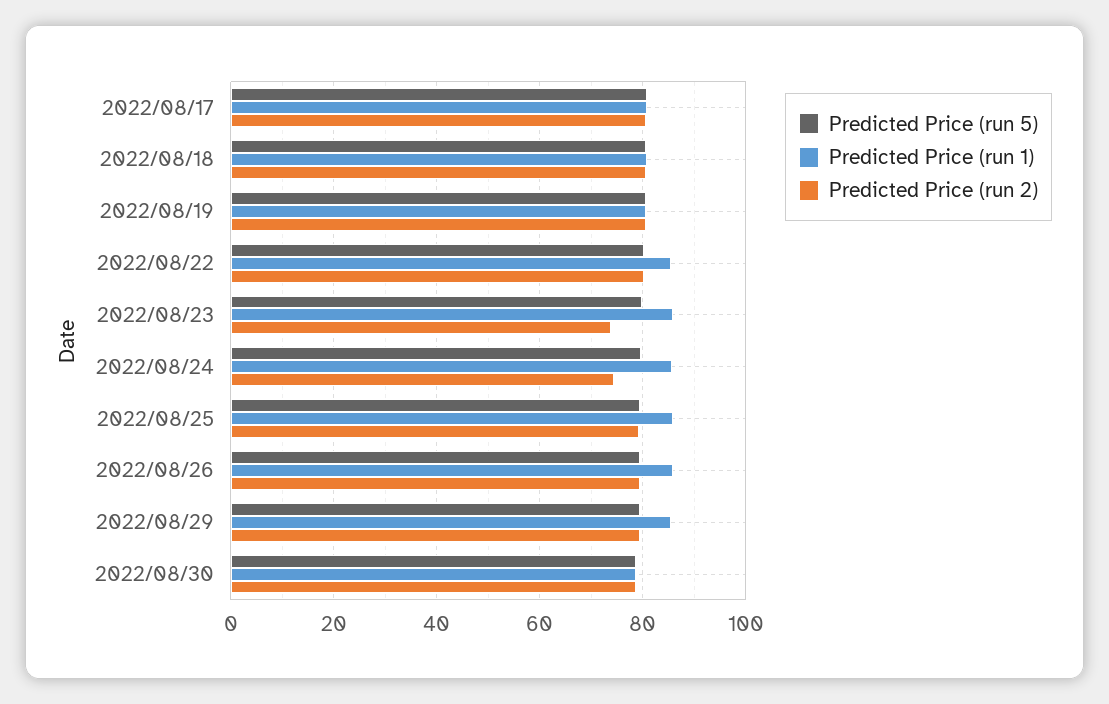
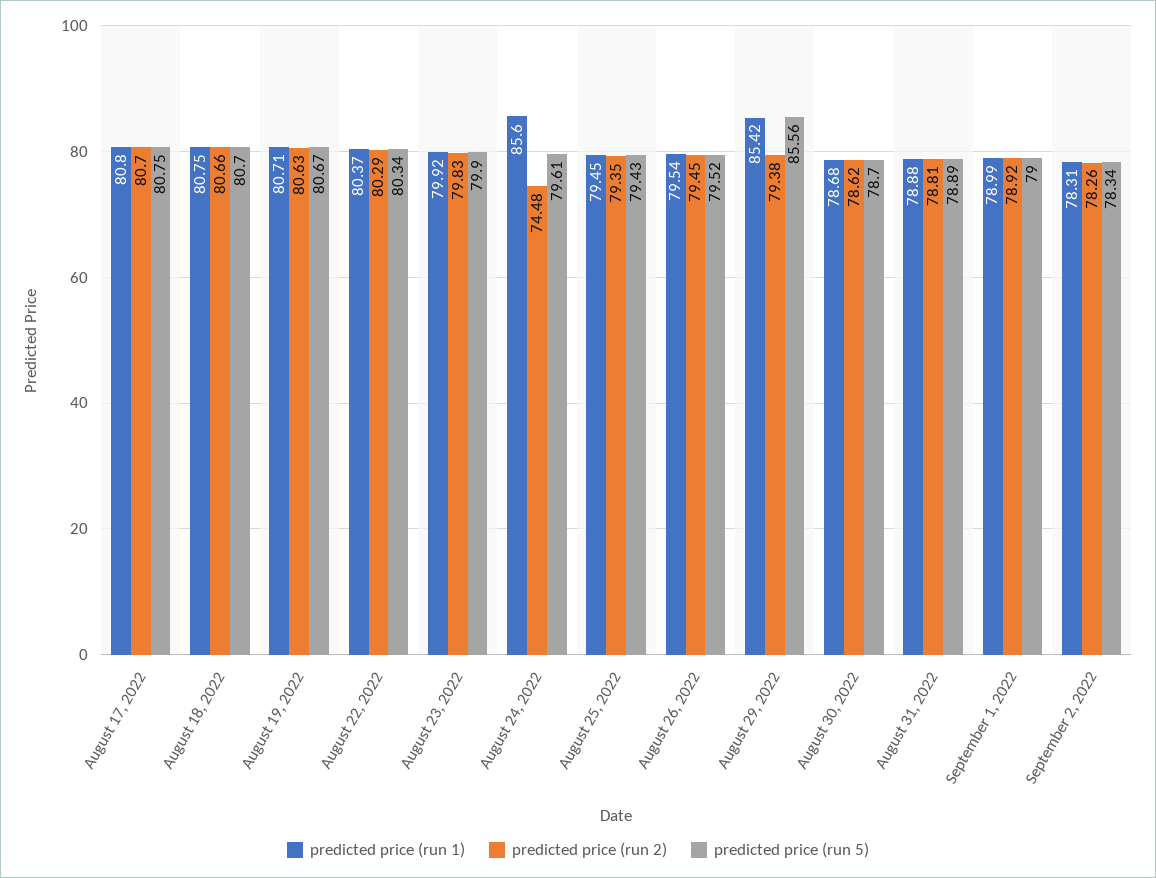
Predicted Price (run 1), 2022/08/22: 86 -> 80.37
Predicted Price (run 1), 2022/08/23: 86 -> 79.92
Predicted Price (run 2), 2022/08/23: 74 -> 79.83
Predicted Price (run 1), 2022/08/25: 86 -> 79.45
Predicted Price (run 1), 2022/08/26: 86 -> 79.54
Predicted Price (run 5), 2022/08/29: 80 -> 85.56
Predicted Price (run 1), August 31, 2022: none -> 78.88
Predicted Price (run 2), August 31, 2022: none -> 78.81
Predicted Price (run 5), August 31, 2022: none -> 78.89
Predicted Price (run 1), September 1, 2022: none -> 78.99
Predicted Price (run 2), September 1, 2022: none -> 78.92
Predicted Price (run 5), September 1, 2022: none -> 79
Predicted Price (run 1), September 2, 2022: none -> 78.31
Predicted Price (run 2), September 2, 2022: none -> 78.26
Predicted Price (run 5), September 2, 2022: none -> 78.34

